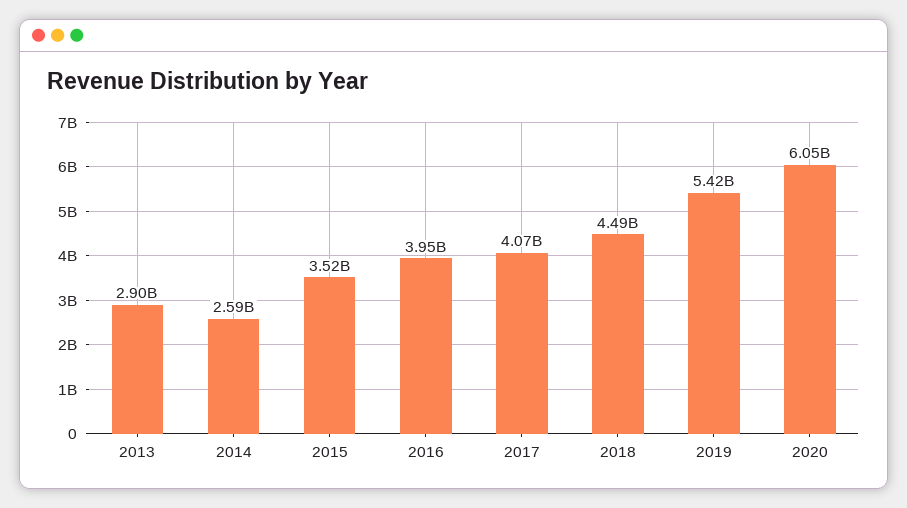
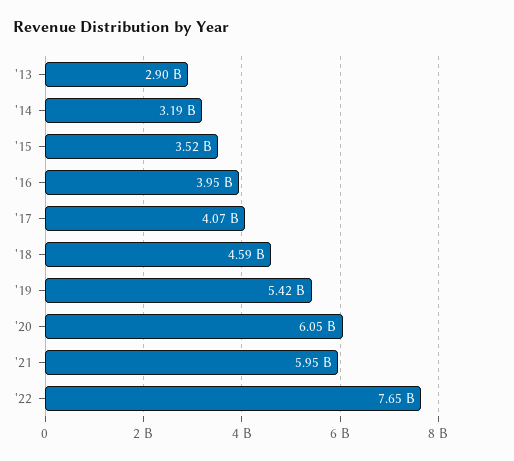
2014: 2590000000 -> 3190000000
2018: 4490000000 -> 4590000000
'21: none -> 5950000000
'22: none -> 7650000000

